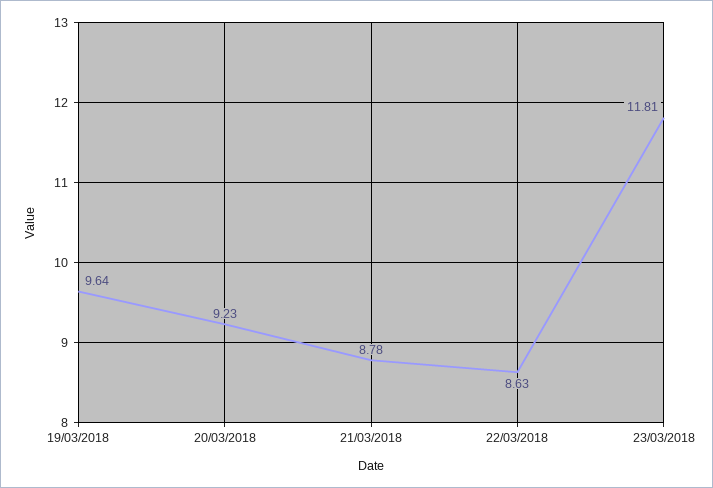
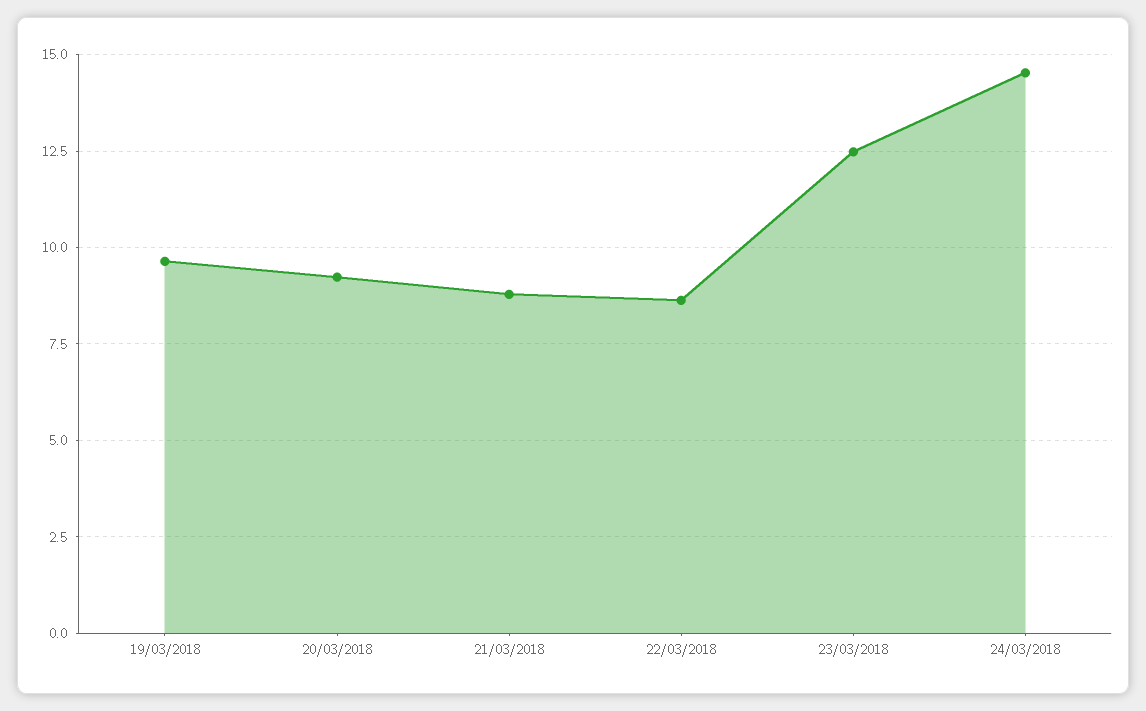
23/03/2018: 11.81 -> 12.5
24/03/2018: none -> 14.5

